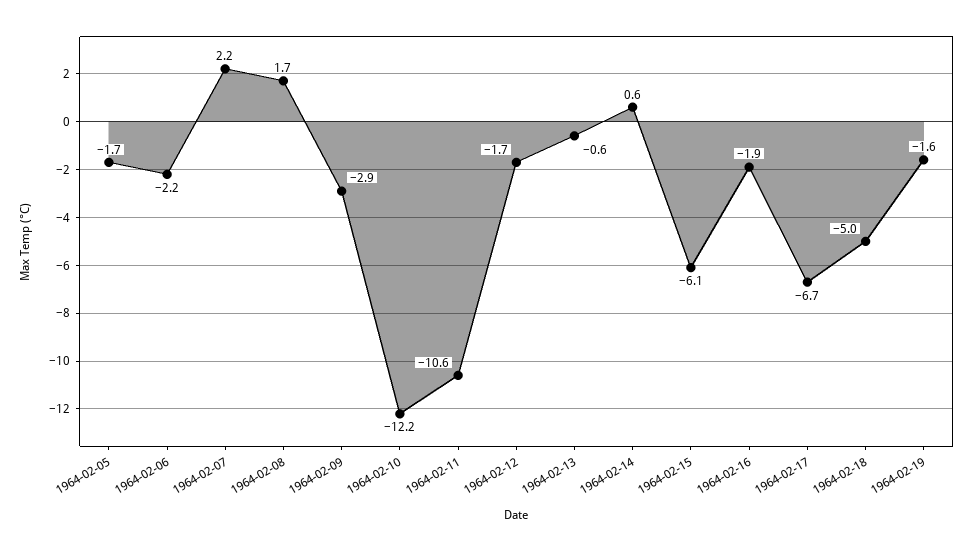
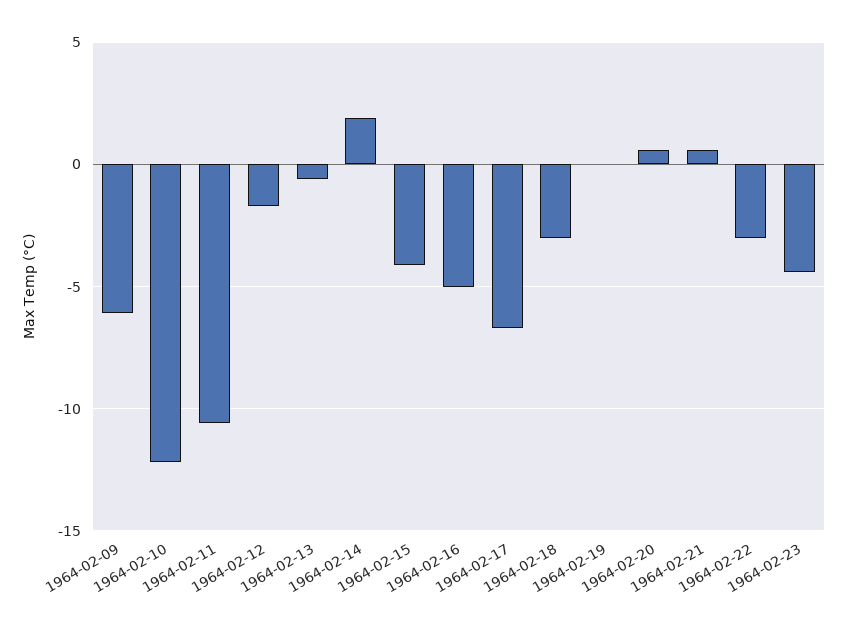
1964-02-05: -1.7 -> none
1964-02-06: -2.2 -> none
1964-02-07: 2.2 -> none
1964-02-08: 1.7 -> none
1964-02-09: -2.9 -> -6
1964-02-14: 0.6 -> 2
1964-02-15: -6.1 -> -4
1964-02-16: -1.9 -> -5
1964-02-18: -5 -> -3
1964-02-19: -1.6 -> 0
1964-02-20: none -> 0.5
1964-02-21: none -> 0.5
1964-02-22: none -> -3
1964-02-23: none -> -4.5

